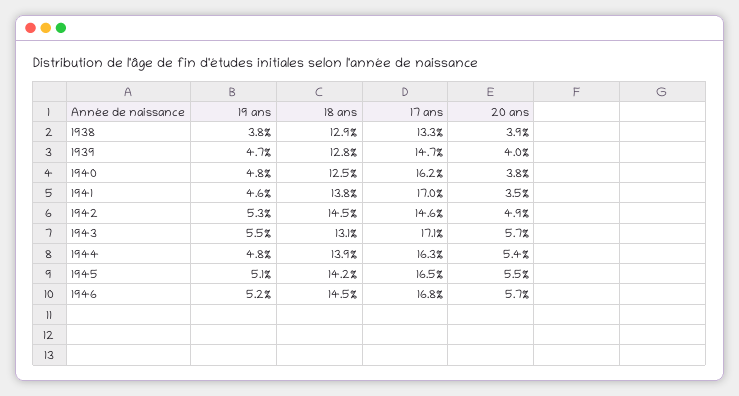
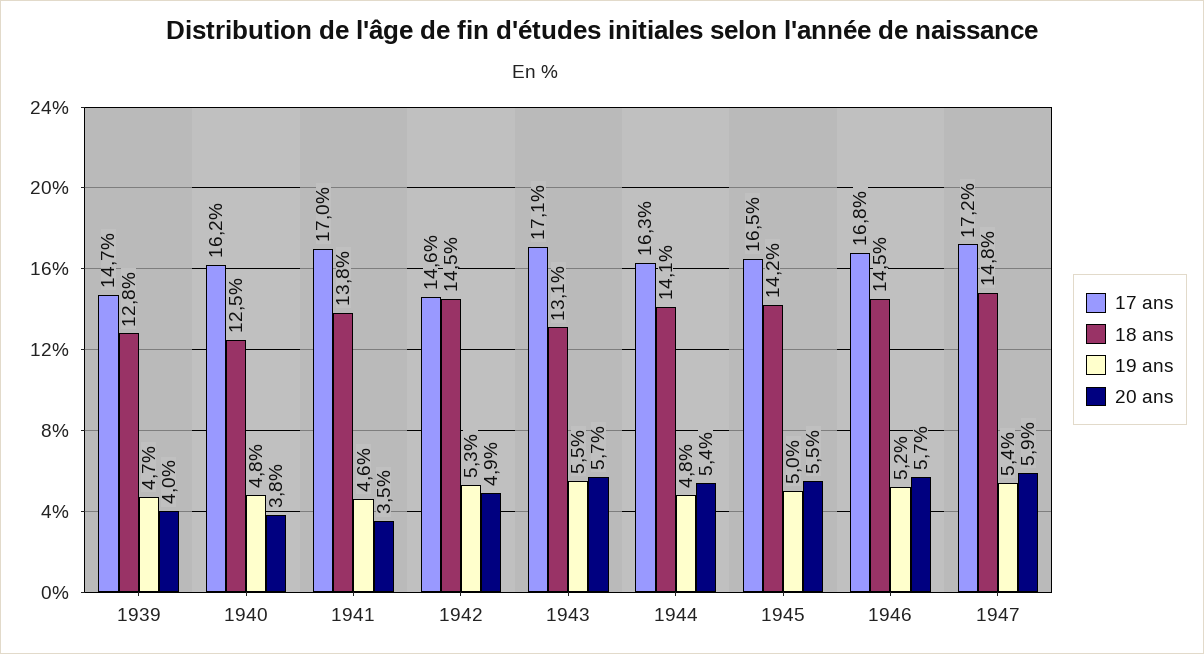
19 ans, 1938: 3.8 -> none
18 ans, 1938: 12.9 -> none
17 ans, 1938: 13.3 -> none
20 ans, 1938: 3.9 -> none
18 ans, 1944: 13.9 -> 14.1
19 ans, 1945: 5.1 -> 5
17 ans, 1947: none -> 17.2
18 ans, 1947: none -> 14.8
19 ans, 1947: none -> 5.4
20 ans, 1947: none -> 5.9

